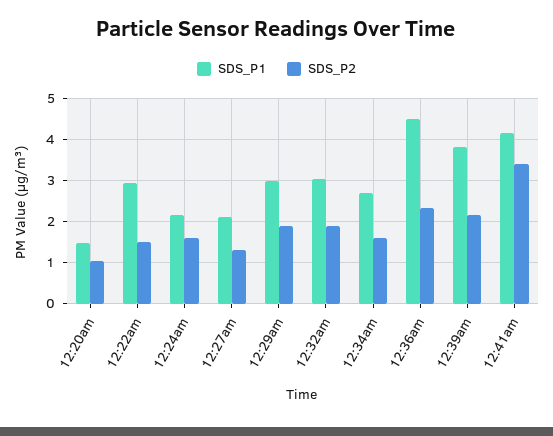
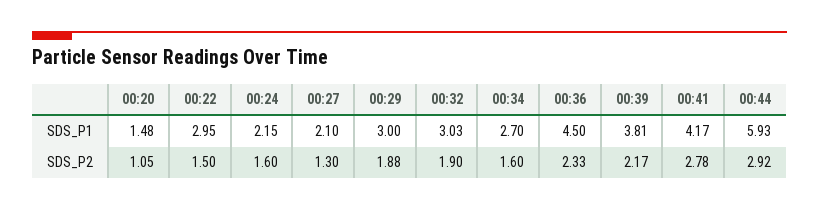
SDS_P2, 12:41am: 3.4 -> 2.78
SDS_P1, 00:44: none -> 5.93
SDS_P2, 00:44: none -> 2.92

